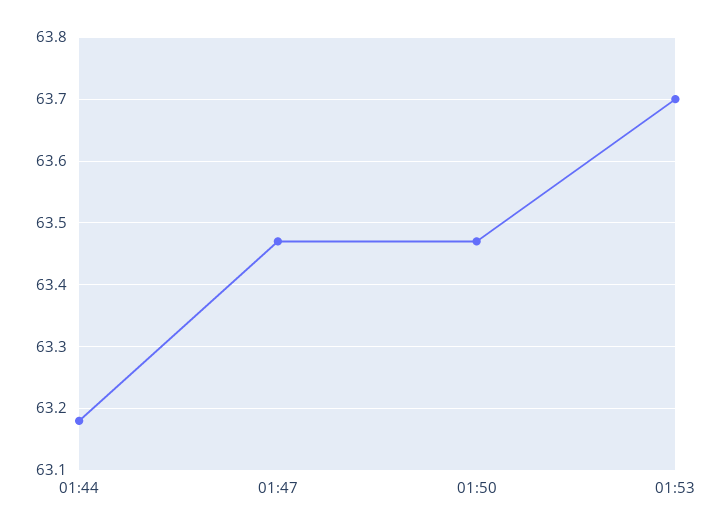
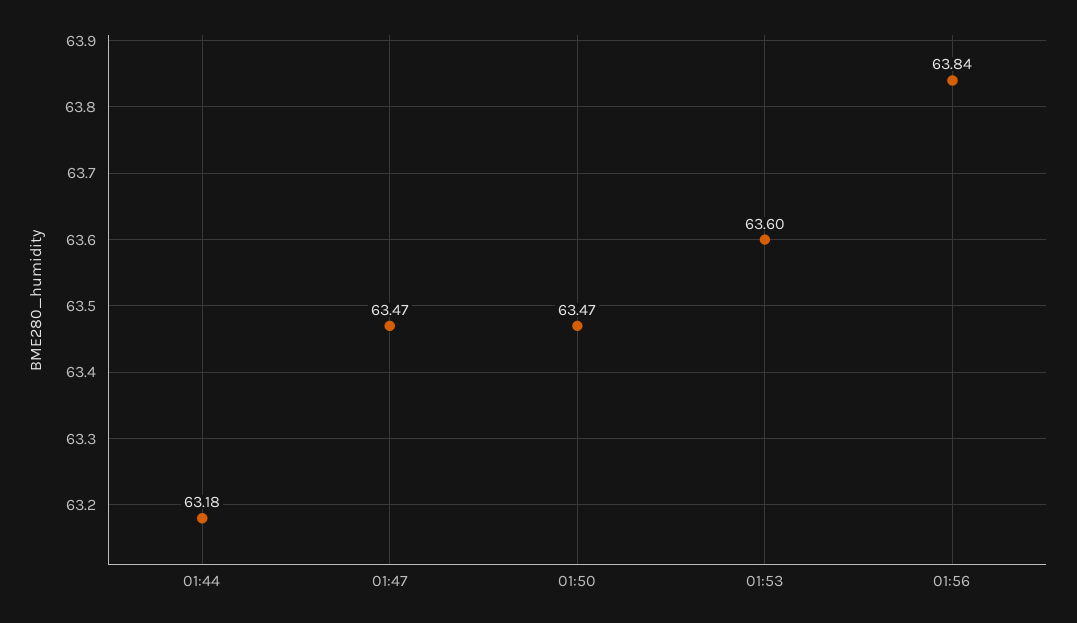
01:53: 63.7 -> 63.6
01:56: none -> 63.84

